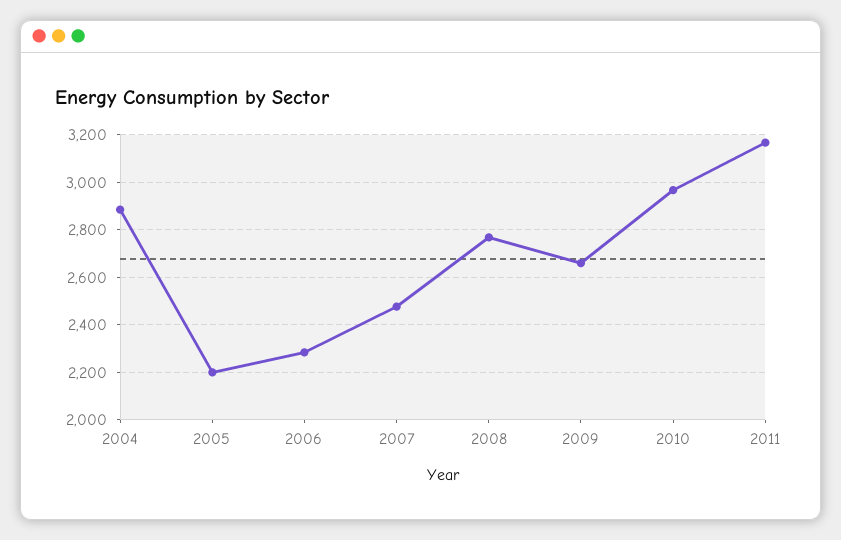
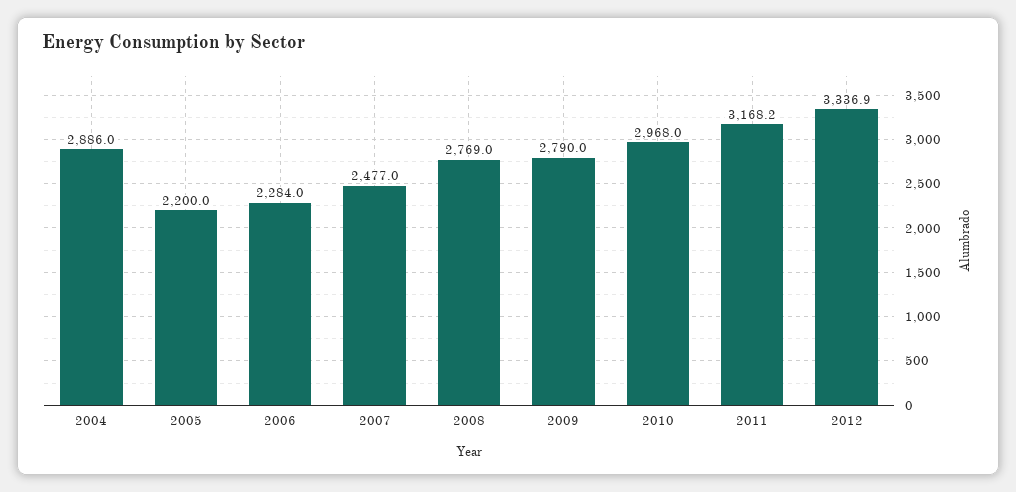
2009: 2650 -> 2790
2012: none -> 3336.9

